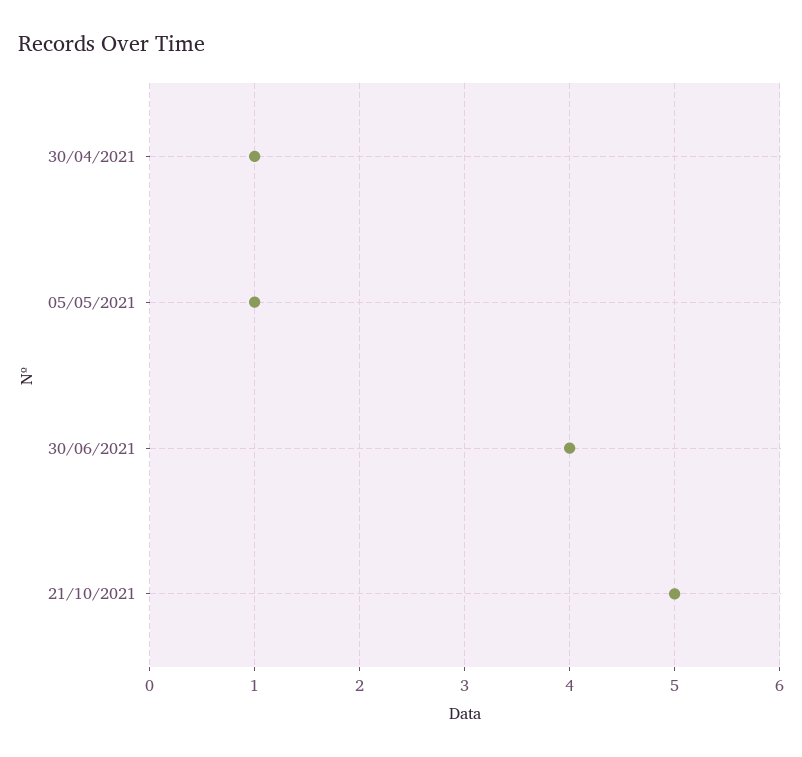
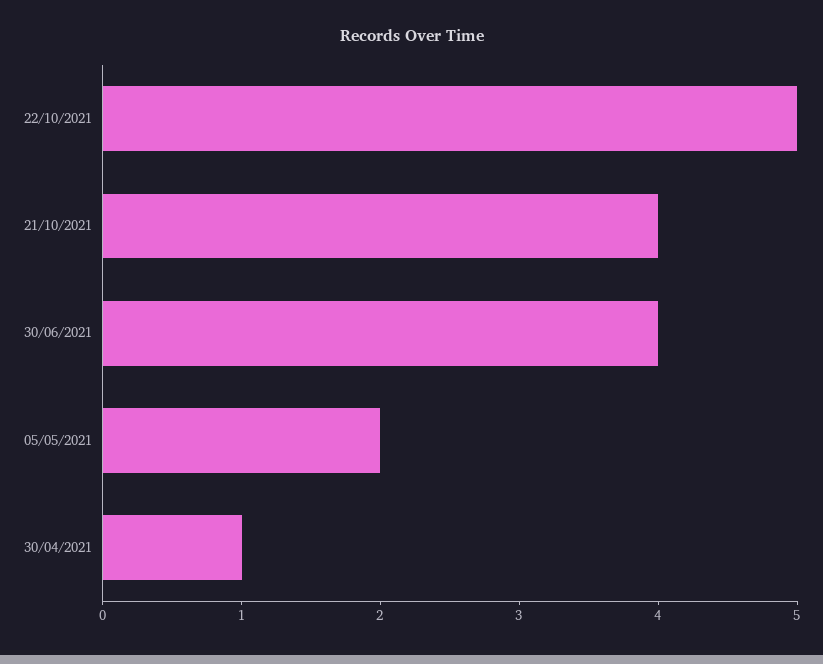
05/05/2021: 1 -> 2
21/10/2021: 5 -> 4
22/10/2021: none -> 5

